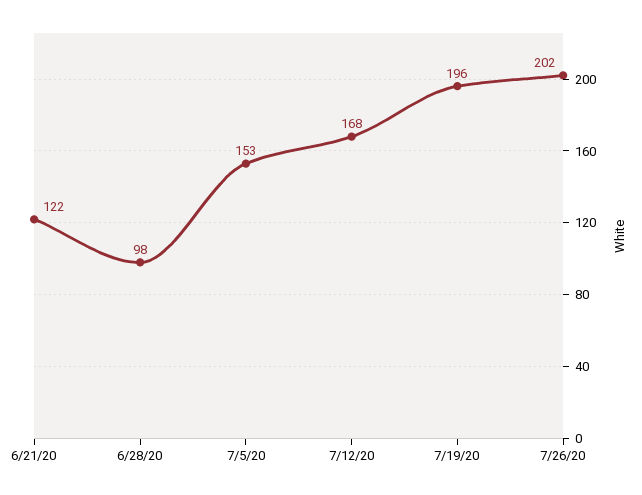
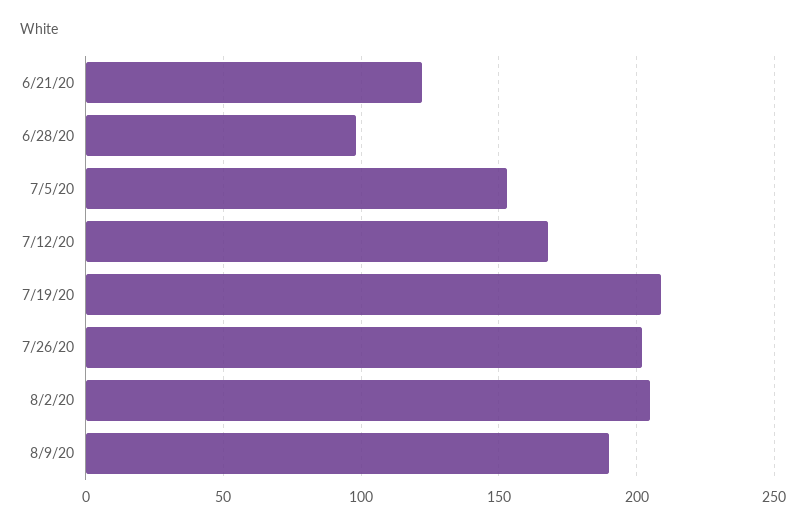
7/19/20: 196 -> 210
8/2/20: none -> 205
8/9/20: none -> 190

